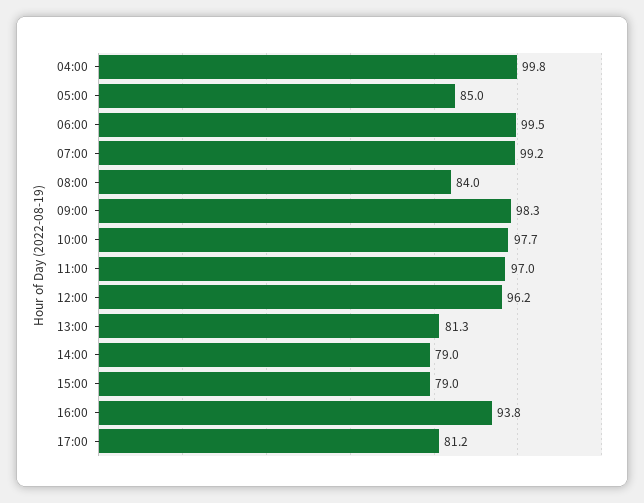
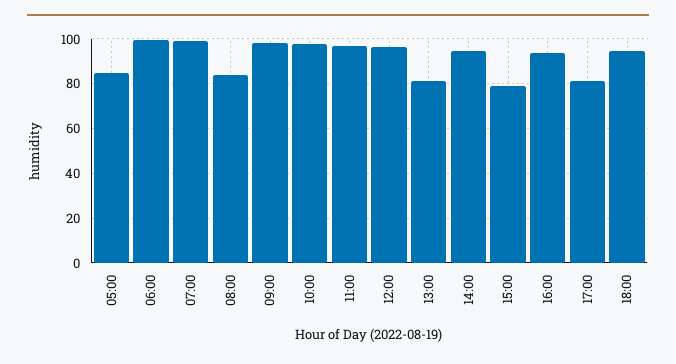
04:00: 99.8 -> none
14:00: 79 -> 95
18:00: none -> 95

